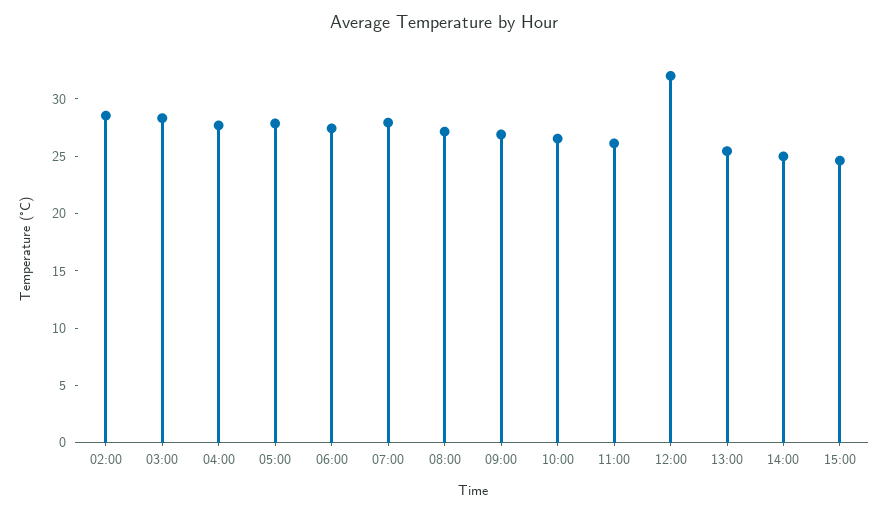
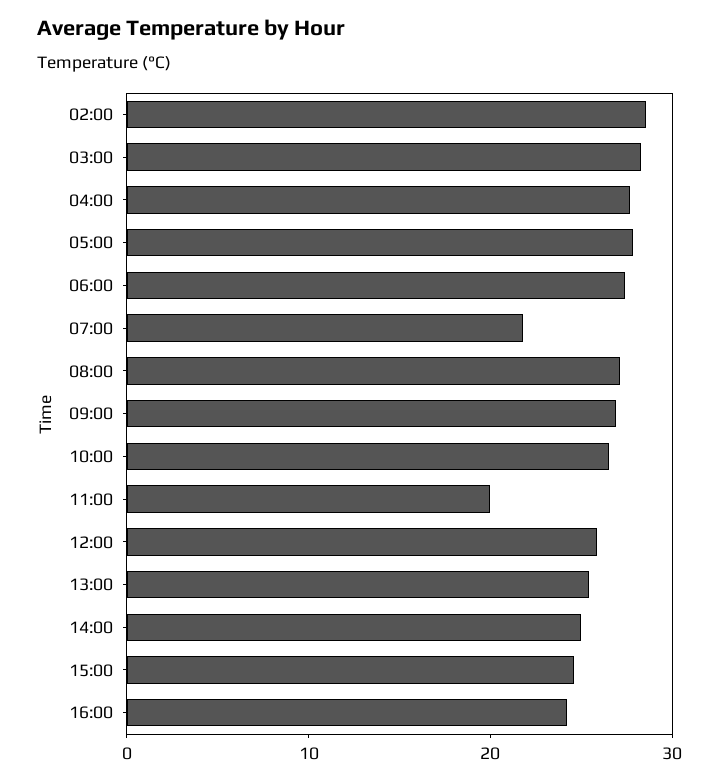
07:00: 28 -> 22
11:00: 26 -> 20
12:00: 32 -> 26
16:00: none -> 24

